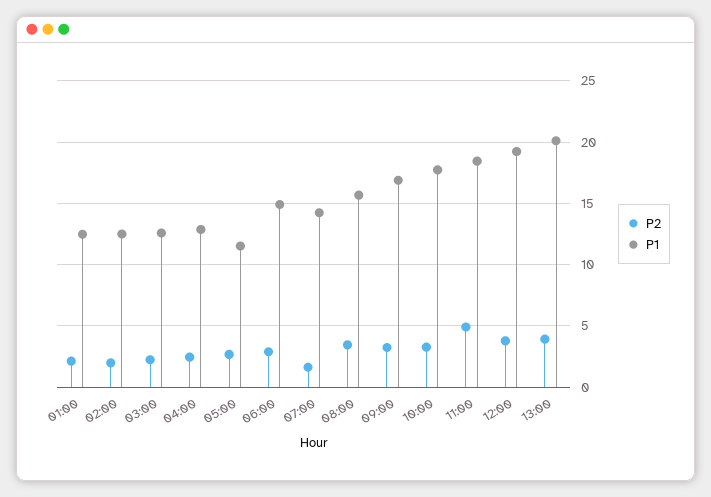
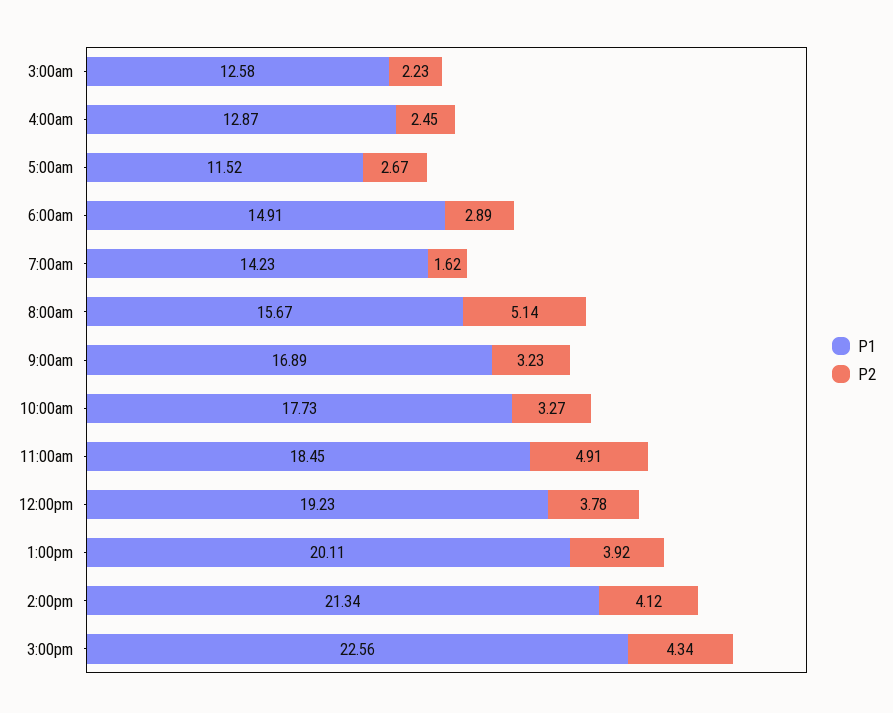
P2, 01:00: 2 -> none
P1, 01:00: 12.5 -> none
P2, 02:00: 2 -> none
P1, 02:00: 12.5 -> none
P2, 08:00: 3.5 -> 5.14
P1, 2:00pm: none -> 21.34
P2, 2:00pm: none -> 4.12
P1, 3:00pm: none -> 22.56
P2, 3:00pm: none -> 4.34

